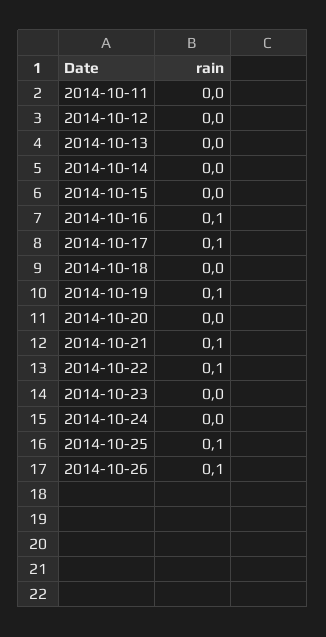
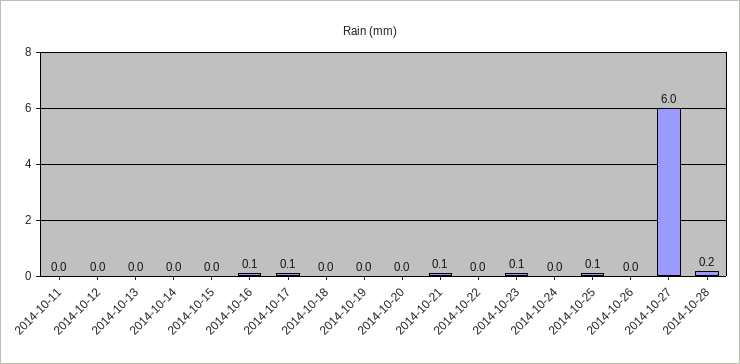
2014-10-19: 0.1 -> 0
2014-10-22: 0.1 -> 0
2014-10-23: 0 -> 0.1
2014-10-26: 0.1 -> 0
2014-10-27: none -> 6
2014-10-28: none -> 0.2

